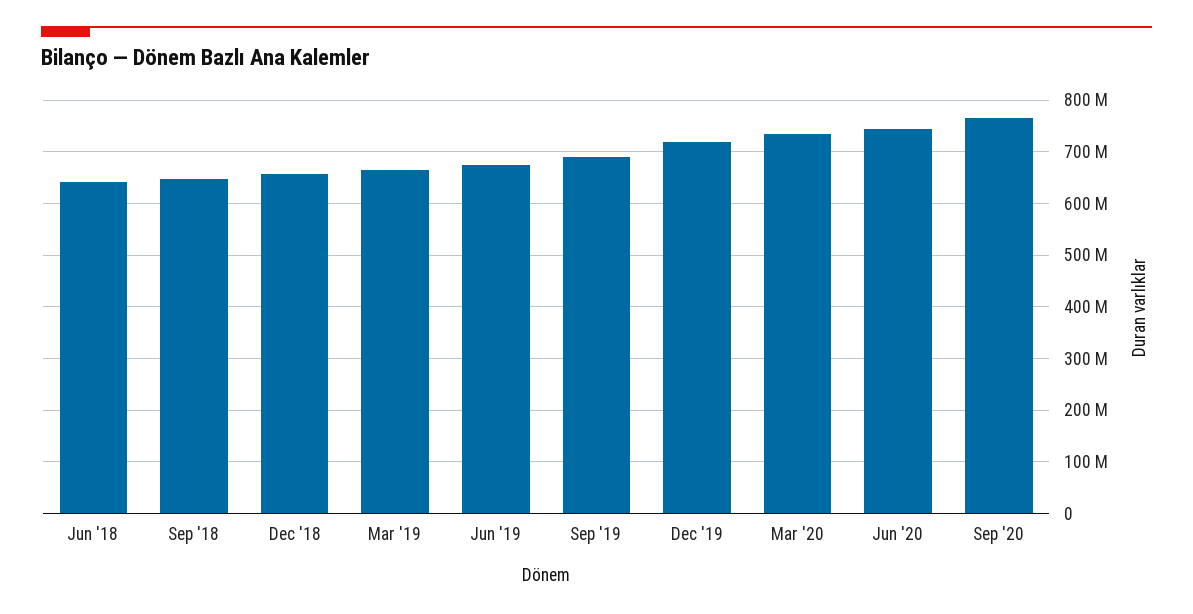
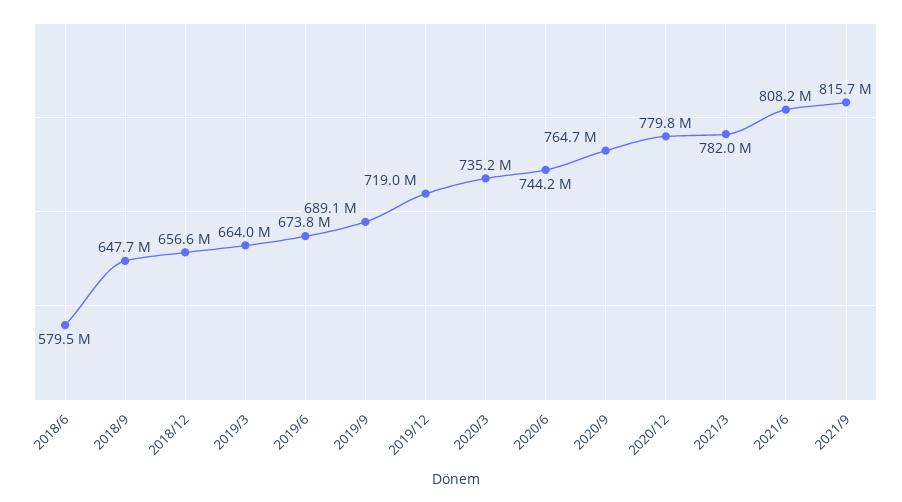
Jun '18: 640000000 -> 579500000
2020/12: none -> 779800000
2021/3: none -> 782000000
2021/6: none -> 808200000
2021/9: none -> 815700000

